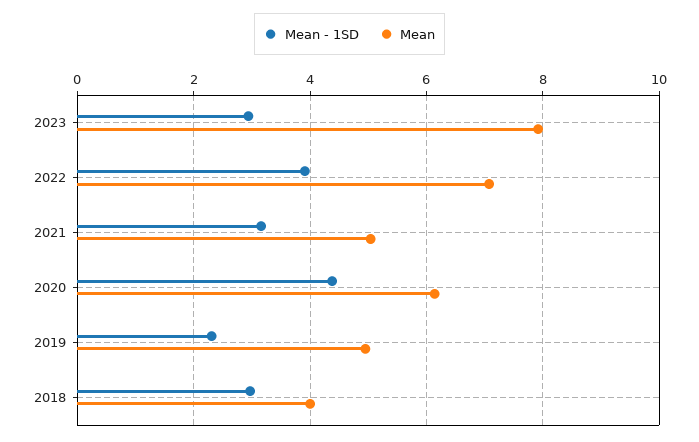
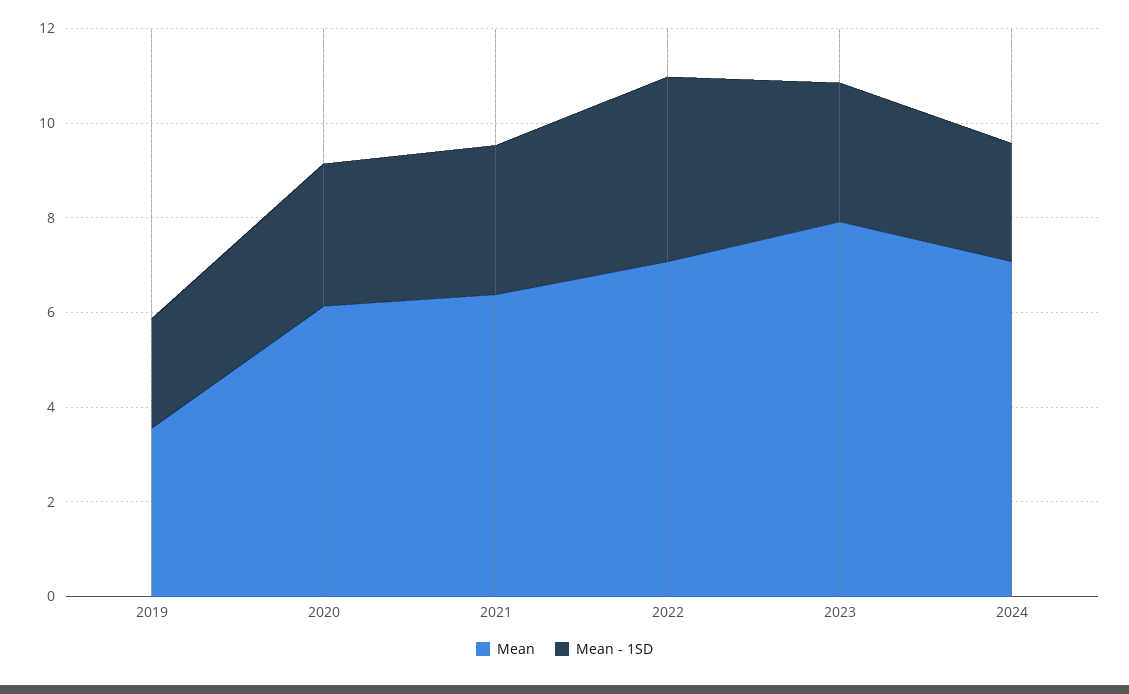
Mean, 2021: 5 -> 6.5
Mean - 1SD, 2020: 4.4 -> 3
Mean, 2019: 5 -> 3.5
Mean - 1SD, 2018: 3 -> none
Mean, 2018: 4 -> none
Mean, 2024: none -> 7
Mean - 1SD, 2024: none -> 2.5

